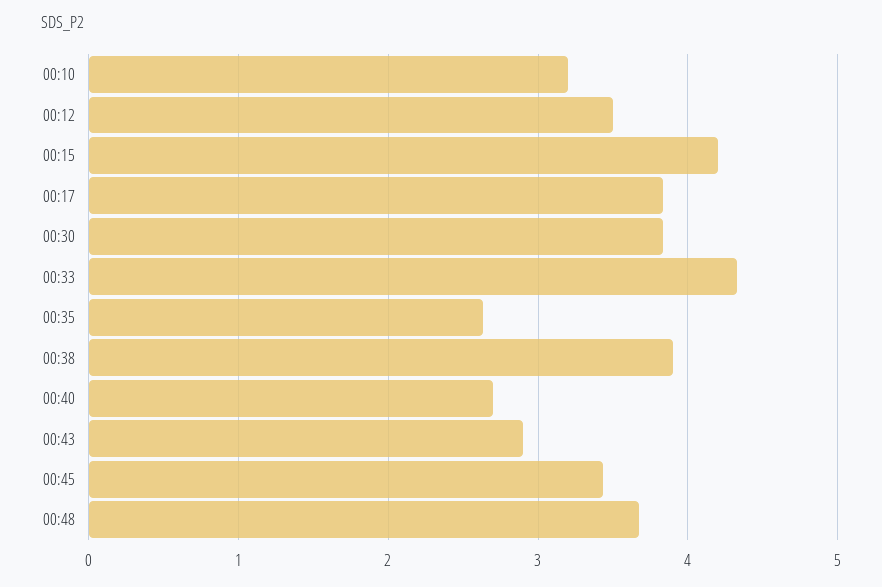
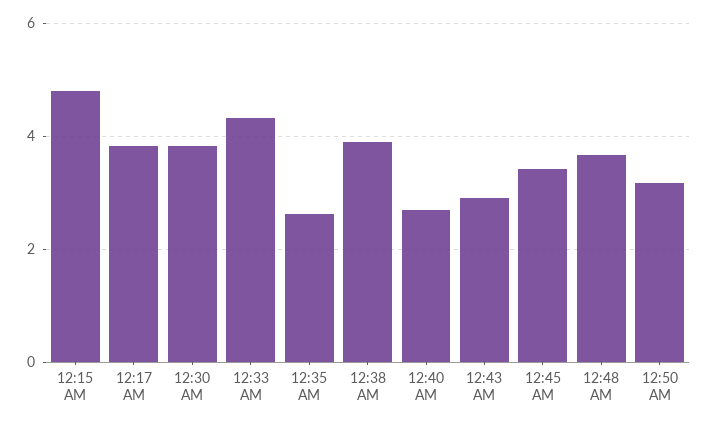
00:10: 3.2 -> none
00:12: 3.5 -> none
00:15: 4.2 -> 4.8
12:50 AM: none -> 3.2

